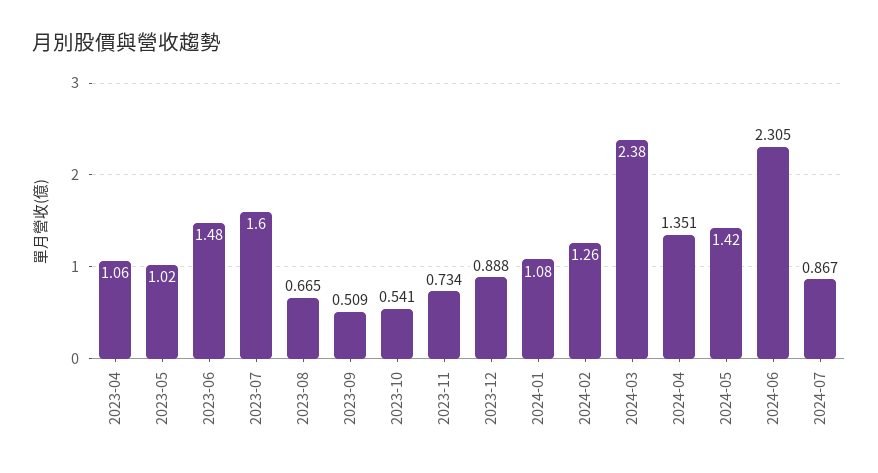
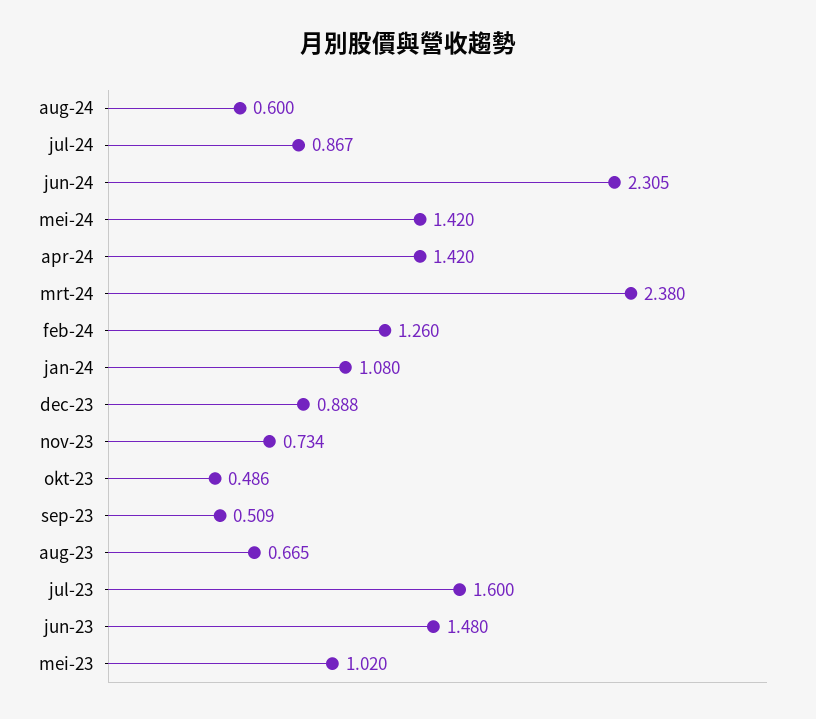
2023-04: 1.06 -> none
2023-10: 0.541 -> 0.486
2024-04: 1.351 -> 1.42
aug-24: none -> 0.6

